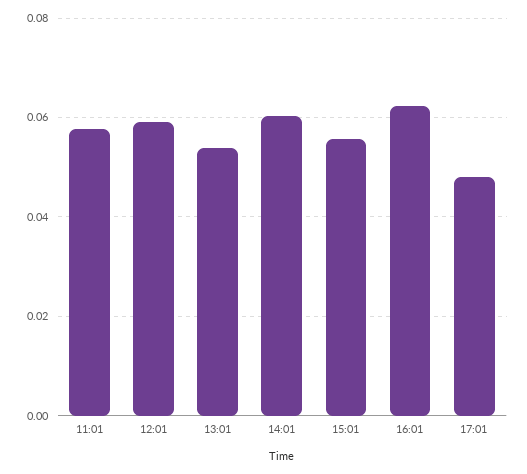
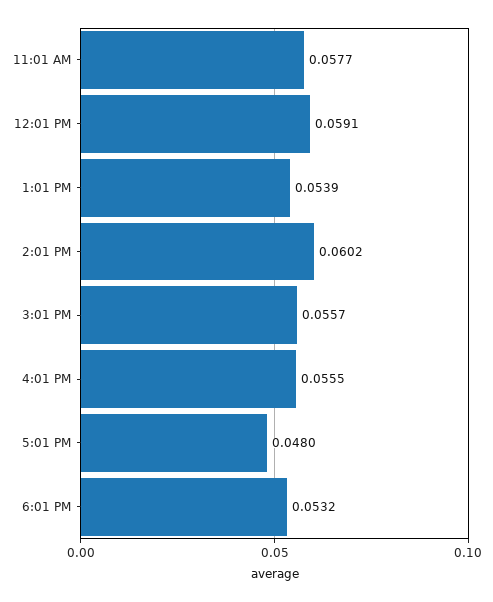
16:01: 0.062 -> 0.0555
6:01 PM: none -> 0.0532

